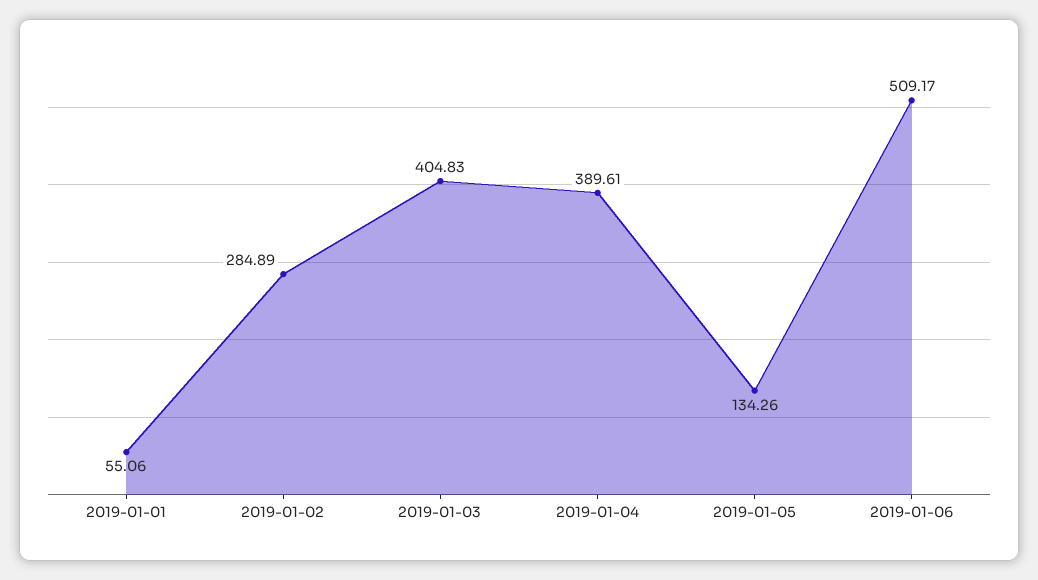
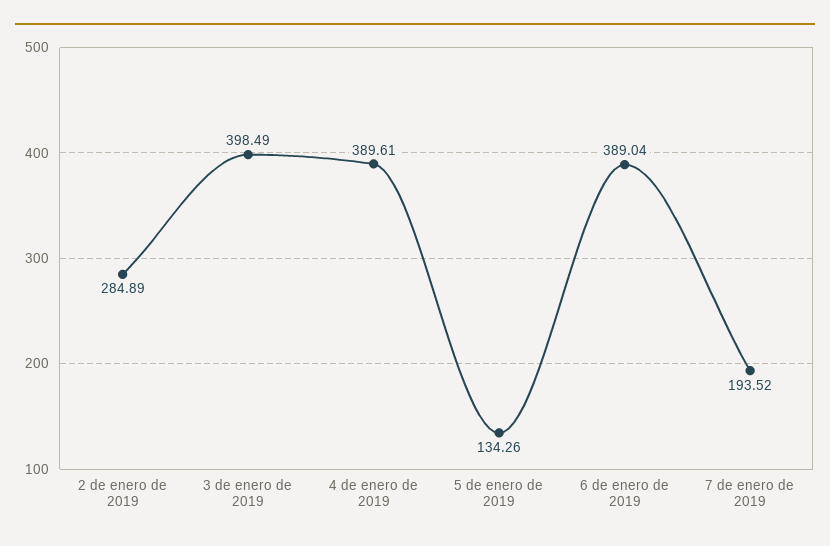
2019-01-01: 55.06 -> none
2019-01-03: 404.83 -> 398.49
2019-01-06: 509.17 -> 389.04
7 de enero de 2019: none -> 193.52

